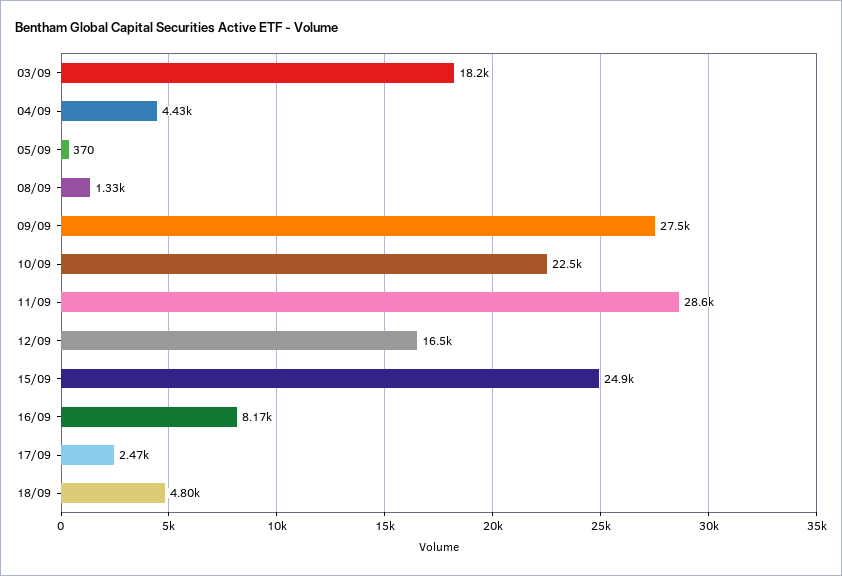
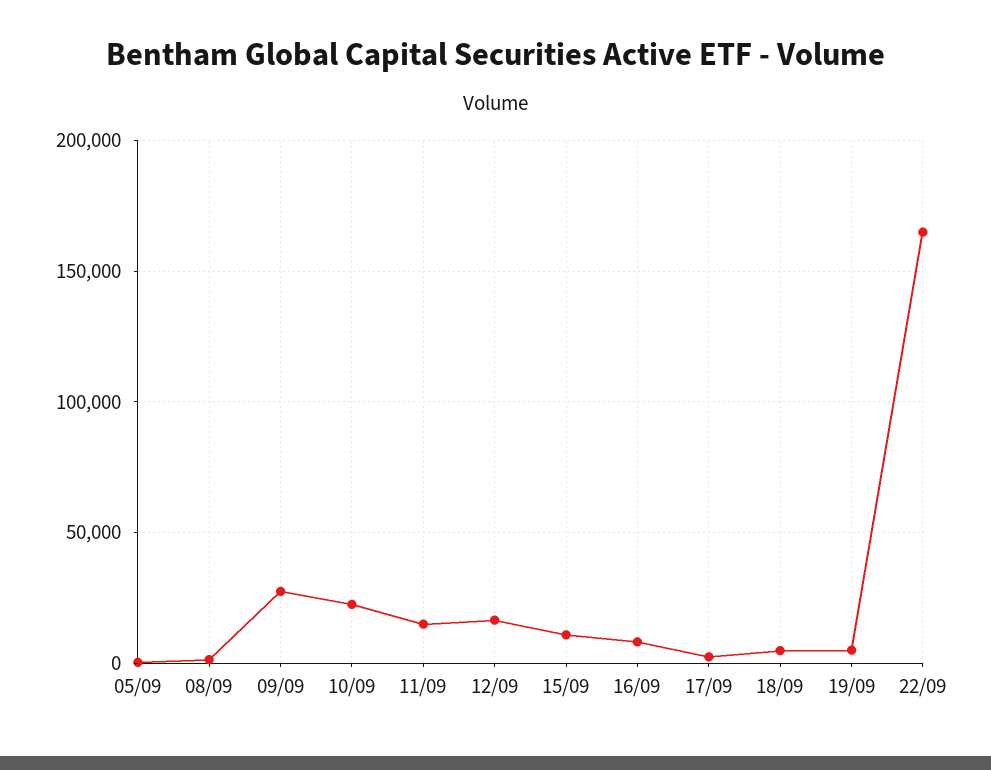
03/09: 18200 -> none
04/09: 4430 -> none
11/09: 28600 -> 15000
15/09: 24900 -> 10000
19/09: none -> 5000
22/09: none -> 165000

